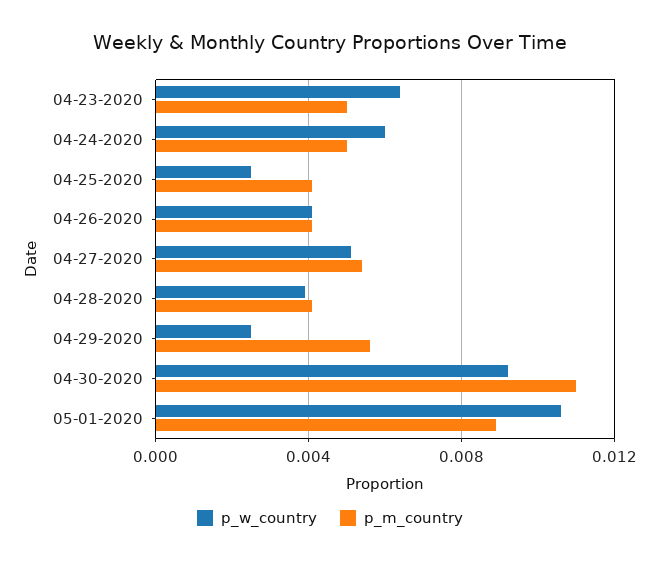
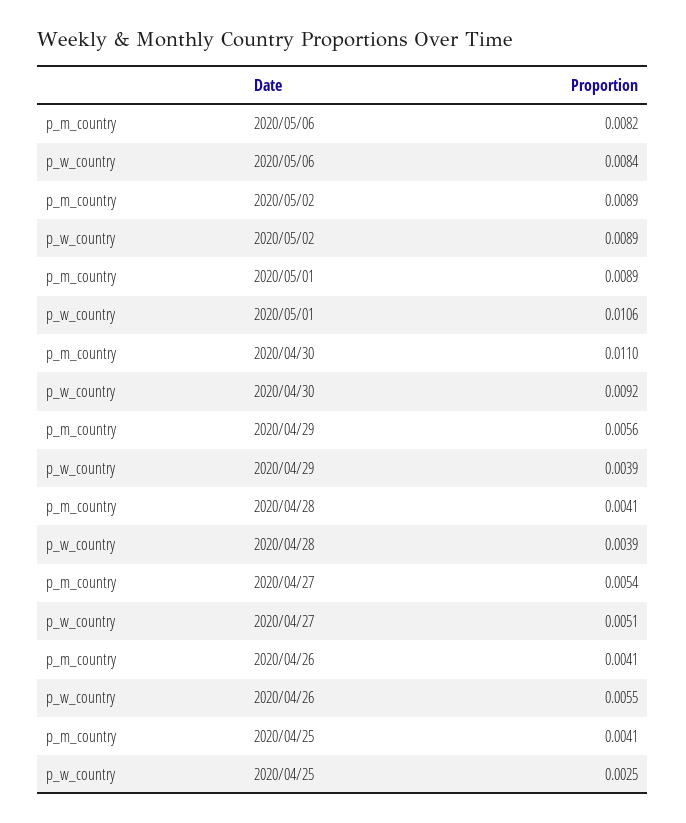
p_w_country, 04-23-2020: 0.0065 -> none
p_m_country, 04-23-2020: 0.005 -> none
p_w_country, 04-24-2020: 0.006 -> none
p_m_country, 04-24-2020: 0.005 -> none
p_w_country, 04-26-2020: 0.004 -> 0.0055
p_w_country, 04-29-2020: 0.0025 -> 0.0039
p_m_country, 2020/05/06: none -> 0.0082
p_w_country, 2020/05/06: none -> 0.0084
p_m_country, 2020/05/02: none -> 0.0089
p_w_country, 2020/05/02: none -> 0.0089

